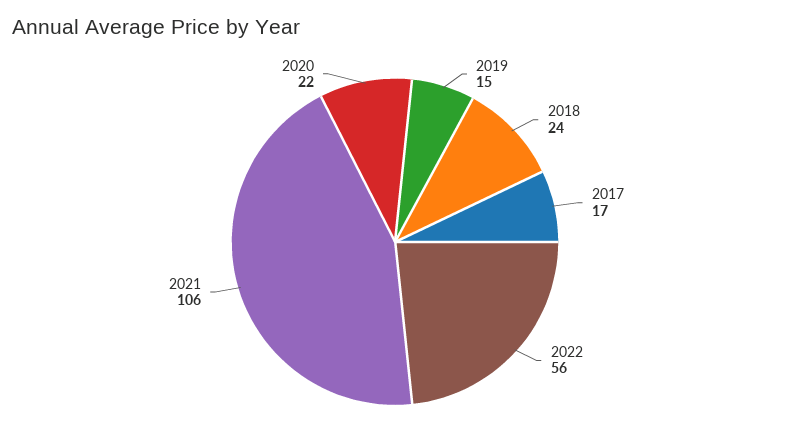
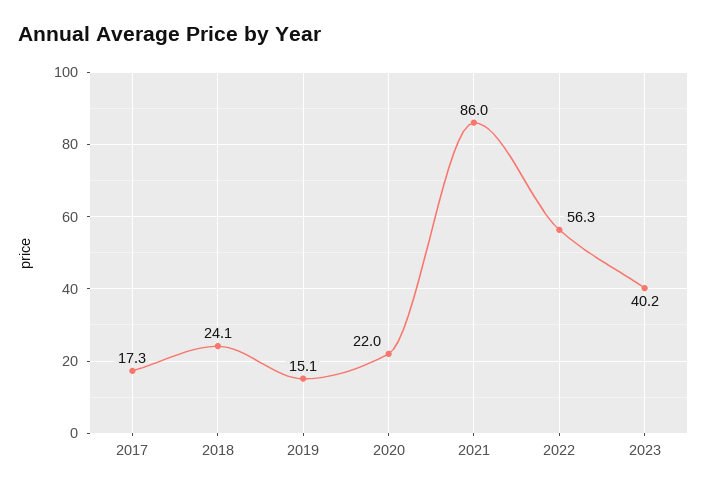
2021: 106 -> 86
2023: none -> 40.2

